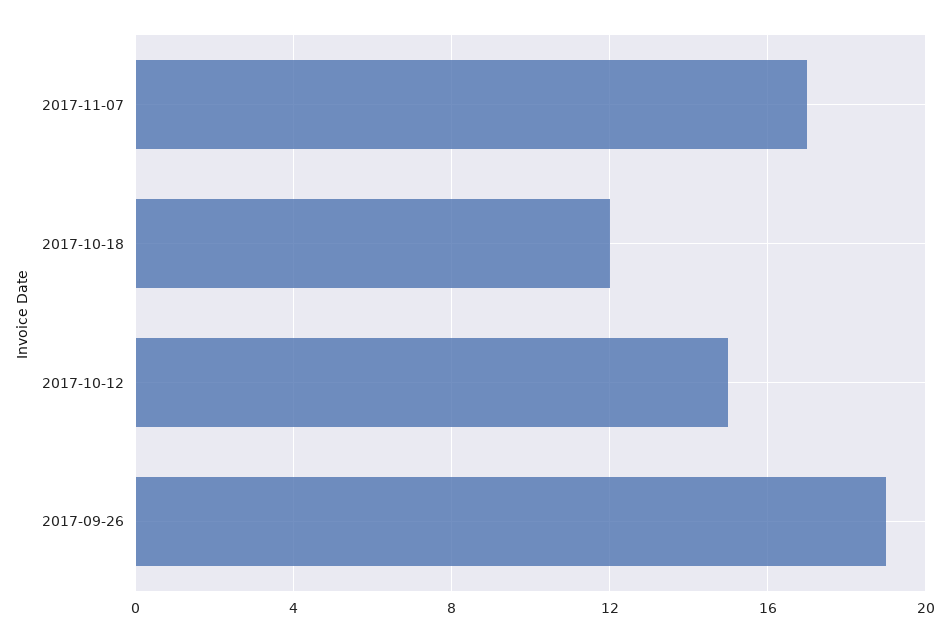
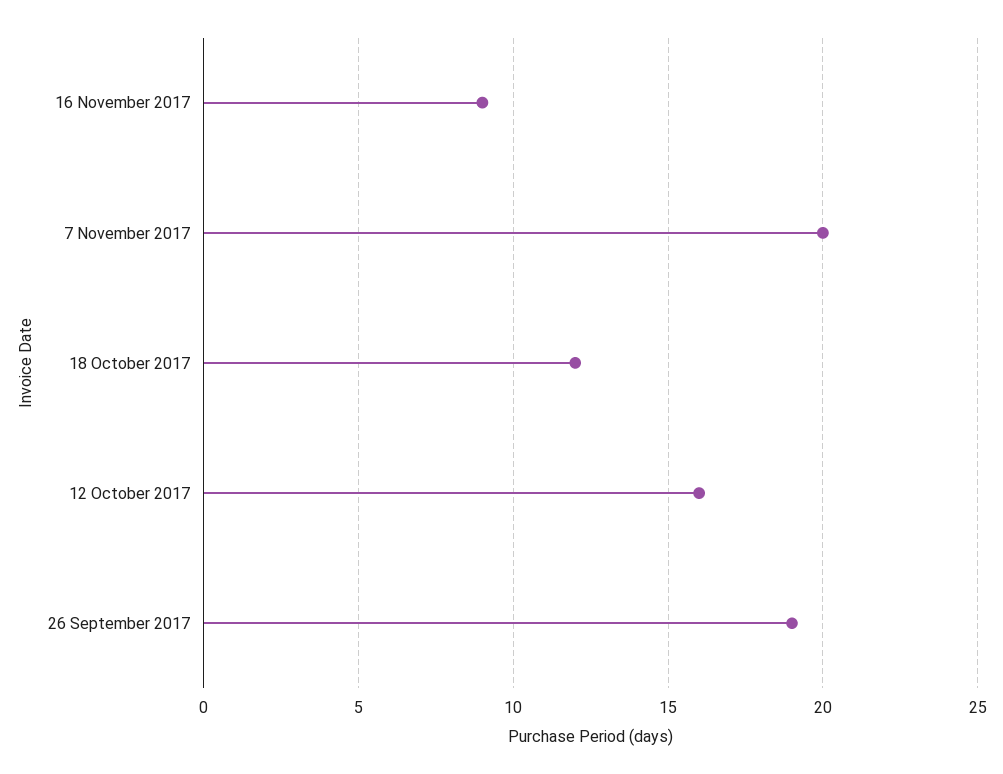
2017-11-07: 17 -> 20
2017-10-12: 15 -> 16
16 November 2017: none -> 9

